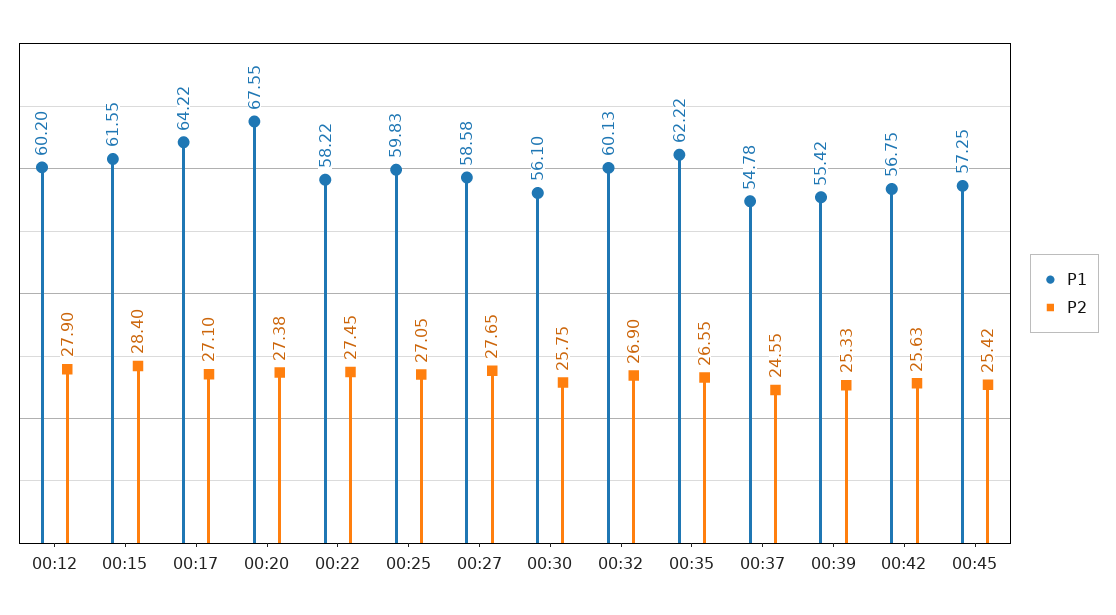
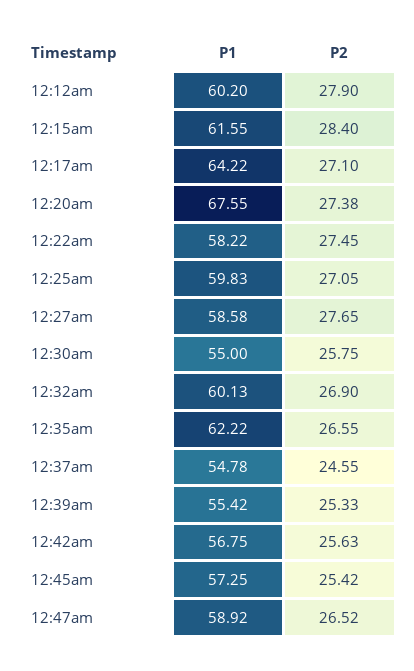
P1, 00:30: 56.1 -> 55
P1, 12:47am: none -> 58.92
P2, 12:47am: none -> 26.52

